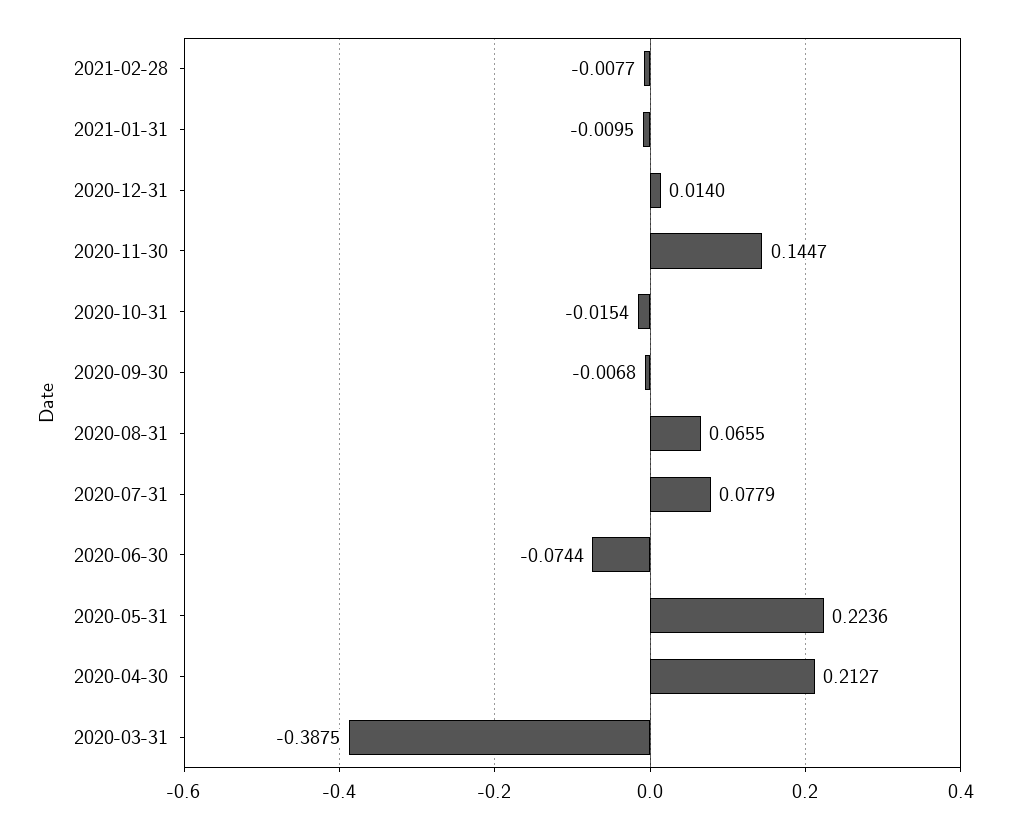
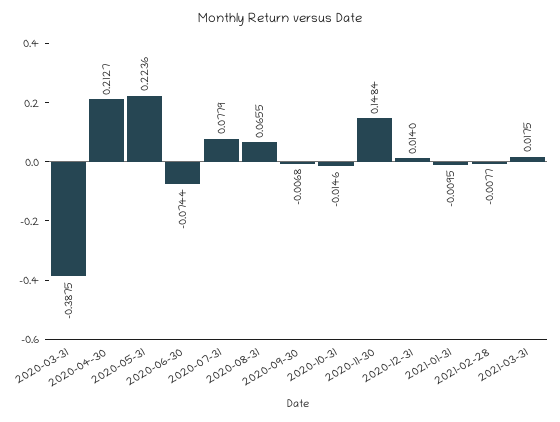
2020-11-30: 0.1447 -> 0.1484
2020-10-31: -0.0154 -> -0.0146
2021-03-31: none -> 0.0175

